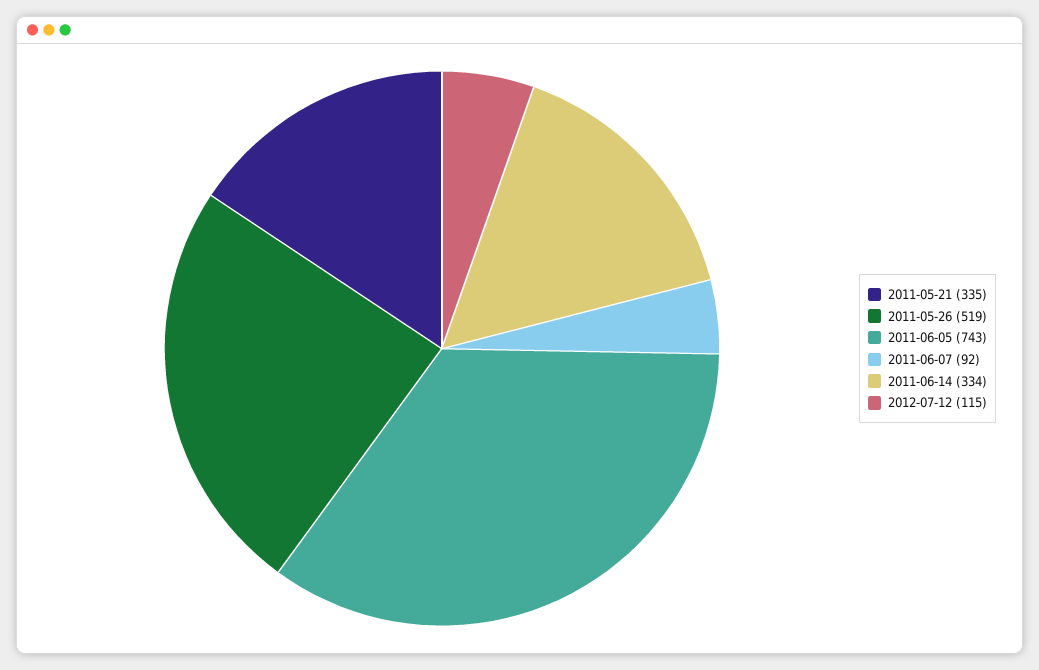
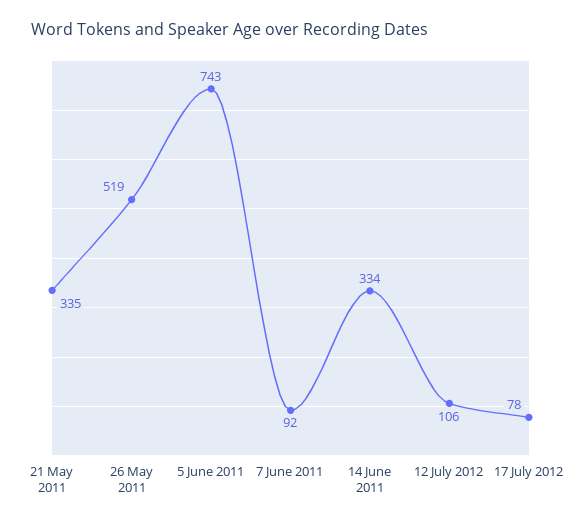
2012-07-12: 115 -> 106
17 July 2012: none -> 78

